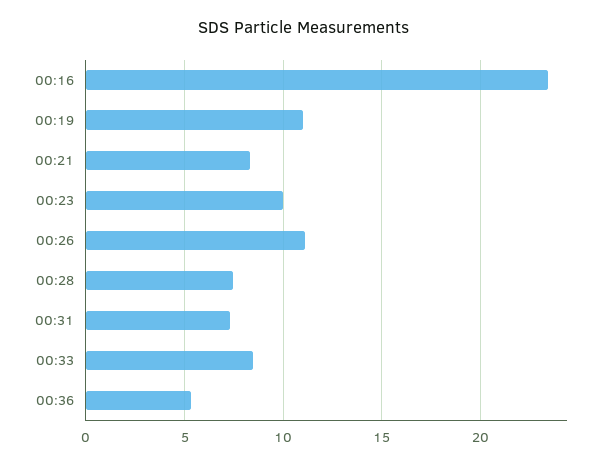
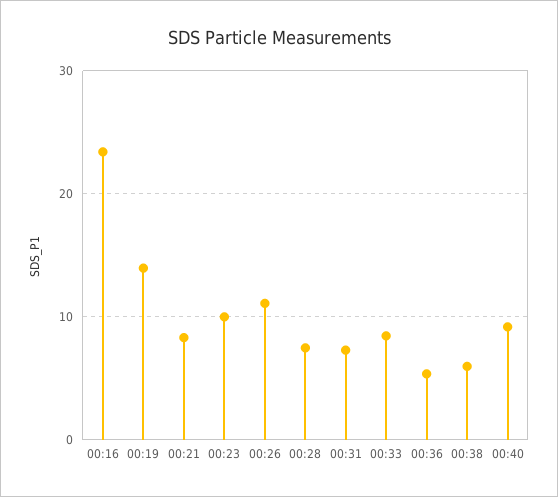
00:19: 11 -> 14
00:38: none -> 6
00:40: none -> 9

